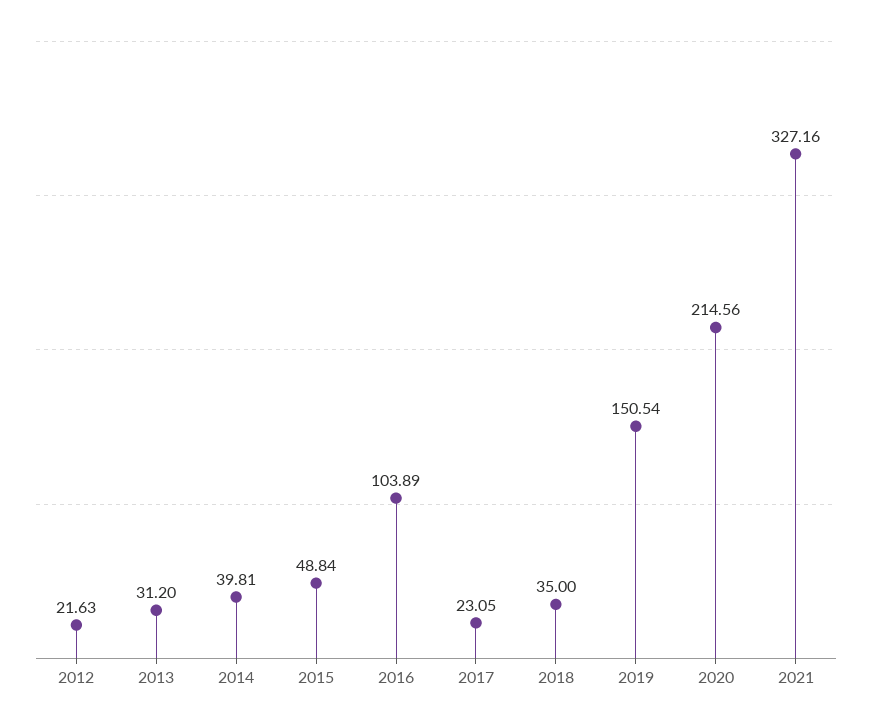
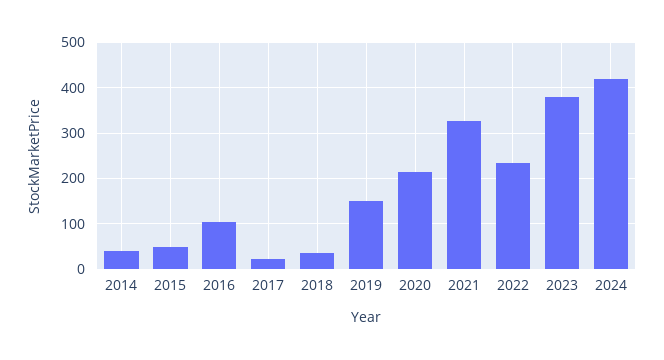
2012: 21.63 -> none
2013: 31.2 -> none
2022: none -> 240
2023: none -> 380
2024: none -> 420

